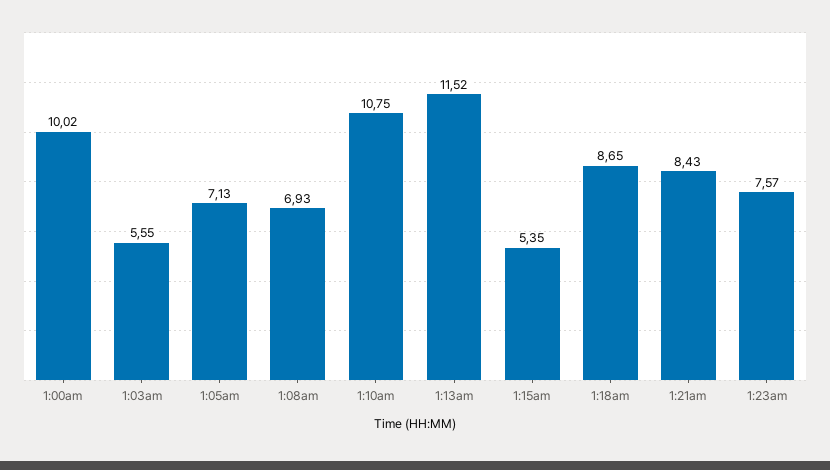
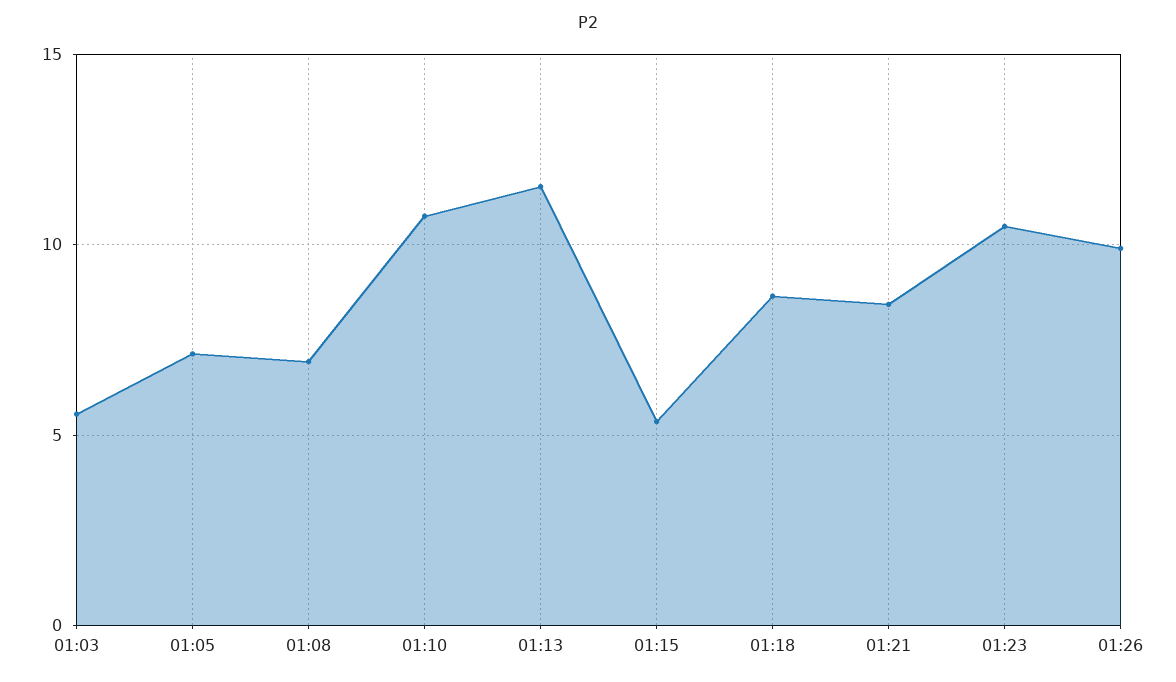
1:00am: 10.02 -> none
1:23am: 7.57 -> 10.5
01:26: none -> 10

